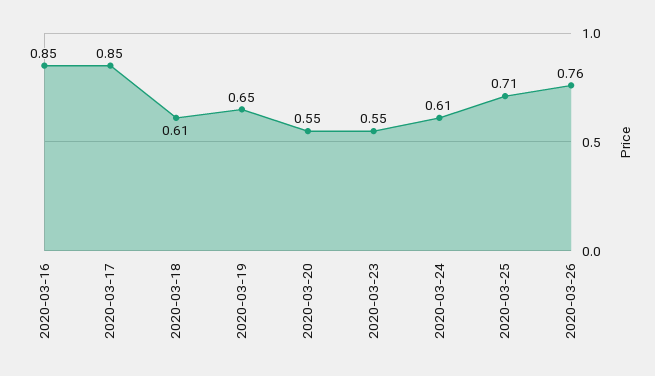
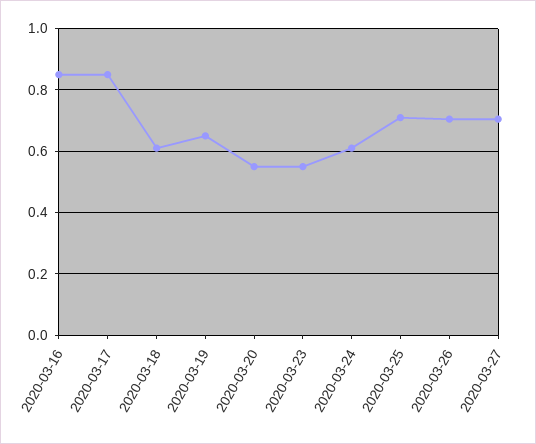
2020-03-26: 0.76 -> 0.7
2020-03-27: none -> 0.7

